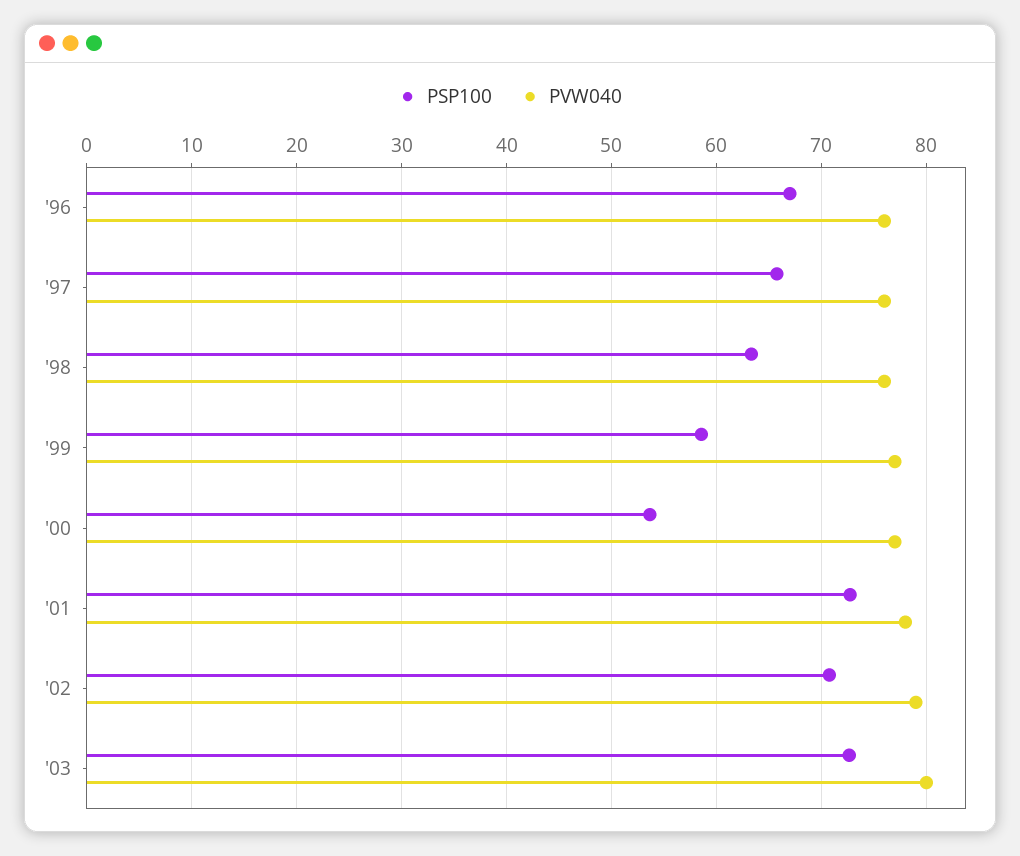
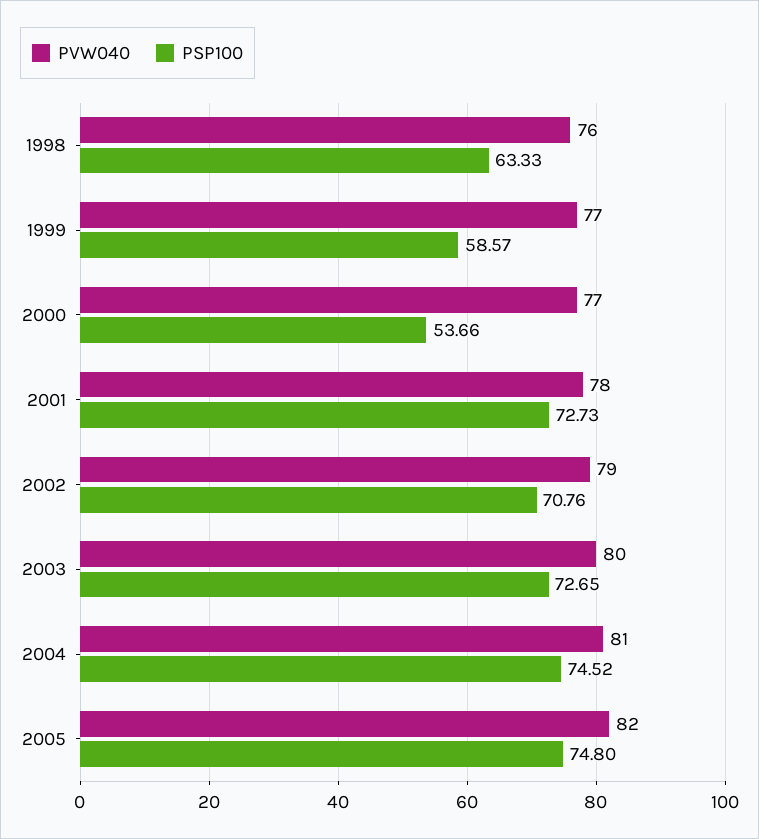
PSP100, '96: 67 -> none
PVW040, '96: 76 -> none
PSP100, '97: 66 -> none
PVW040, '97: 76 -> none
PVW040, 2004: none -> 81
PSP100, 2004: none -> 74.52
PVW040, 2005: none -> 82
PSP100, 2005: none -> 74.8

